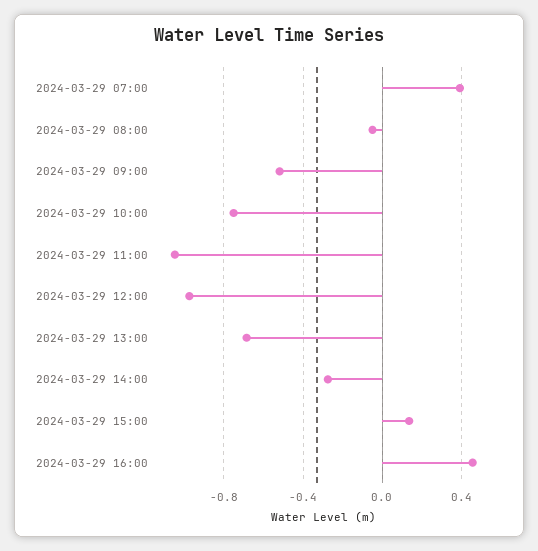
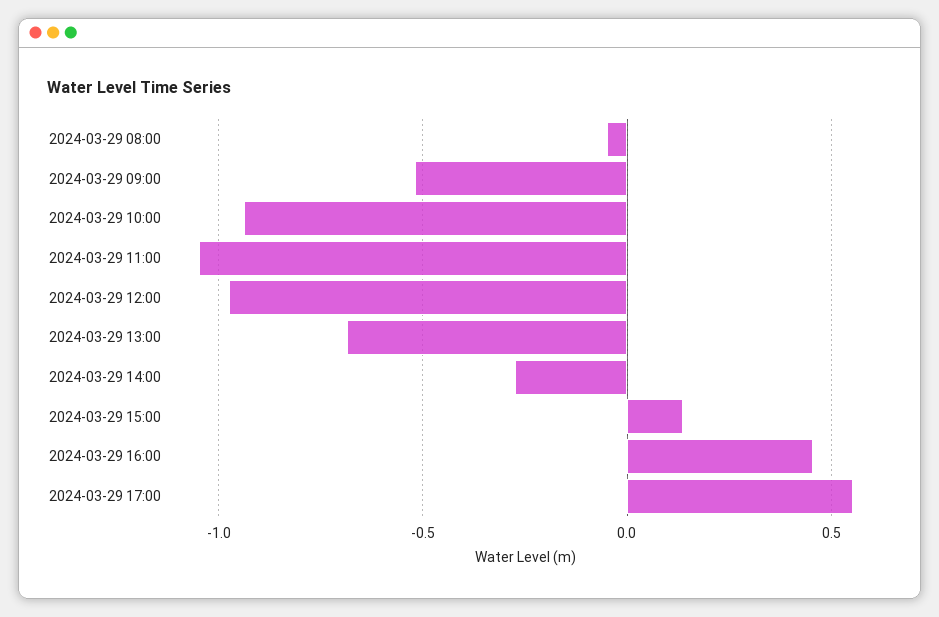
2024-03-29 07:00: 0.4 -> none
2024-03-29 10:00: -0.75 -> -0.95
2024-03-29 17:00: none -> 0.55

